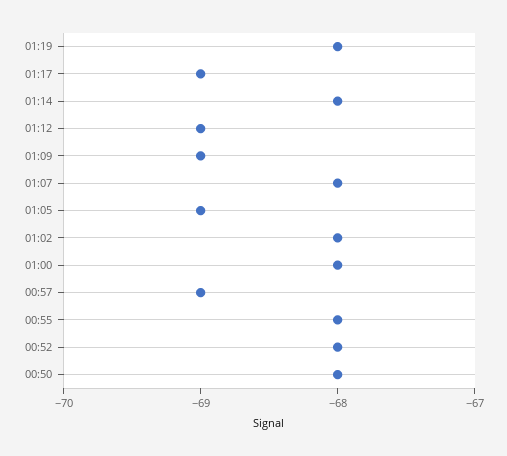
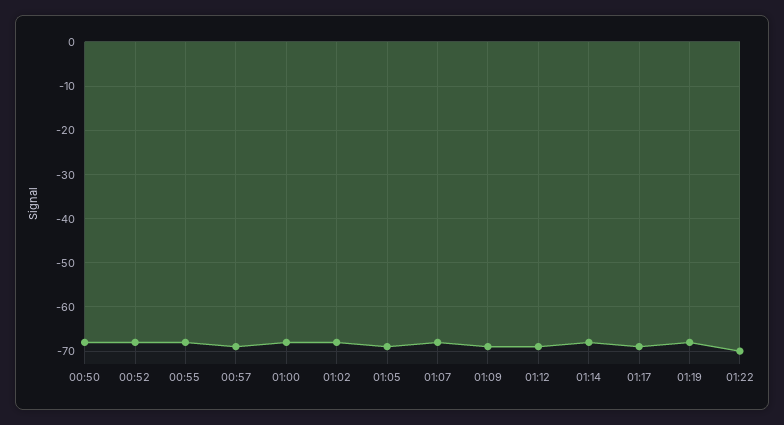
01:22: none -> -70

